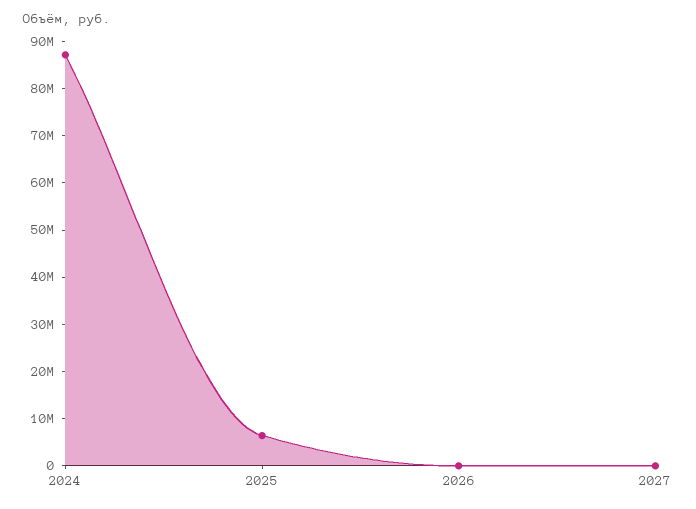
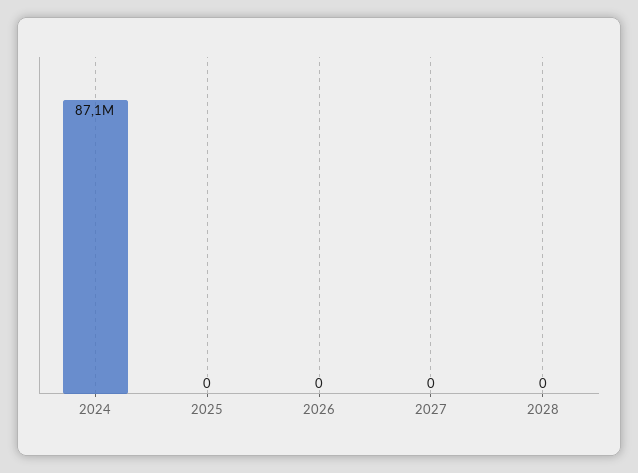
2025: 6000000 -> 0
2028: none -> 0

